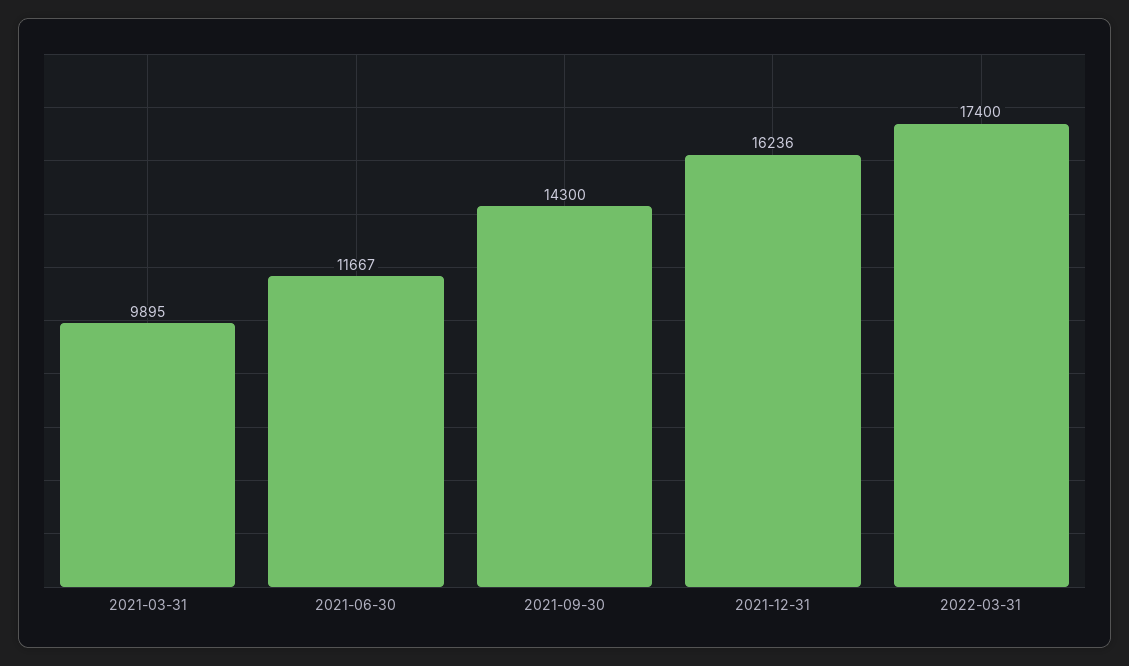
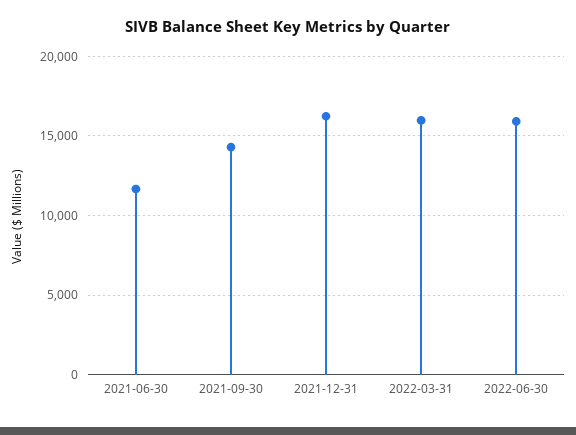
2021-03-31: 9895 -> none
2022-03-31: 17400 -> 16000
2022-06-30: none -> 16000

